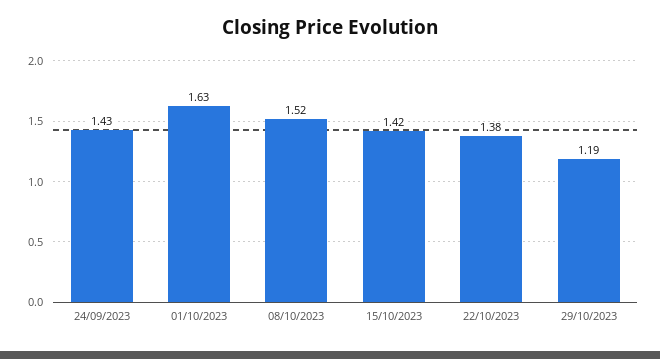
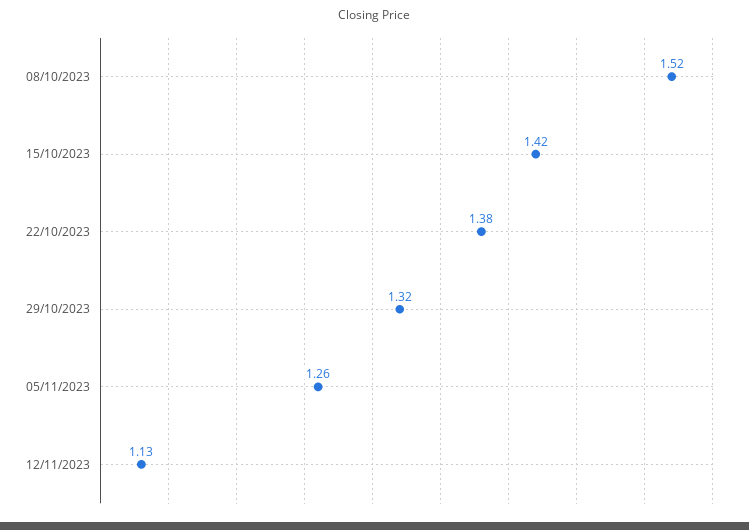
24/09/2023: 1.43 -> none
01/10/2023: 1.63 -> none
29/10/2023: 1.19 -> 1.32
05/11/2023: none -> 1.26
12/11/2023: none -> 1.13

